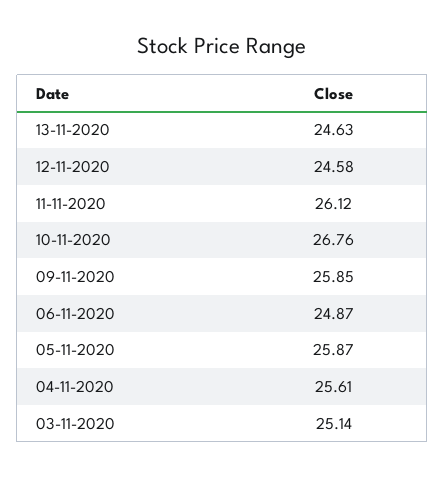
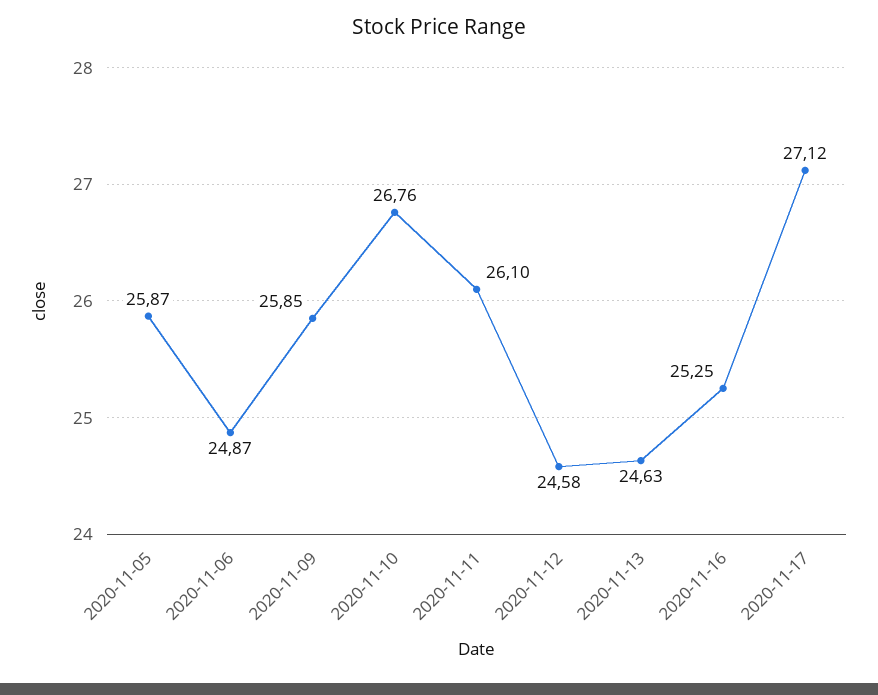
11-11-2020: 26.12 -> 26.1
04-11-2020: 25.61 -> none
03-11-2020: 25.14 -> none
2020-11-16: none -> 25.25
2020-11-17: none -> 27.12

